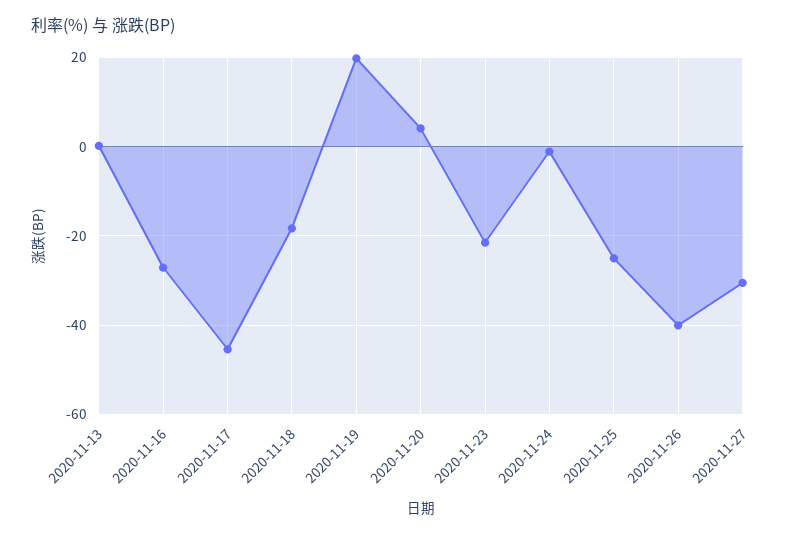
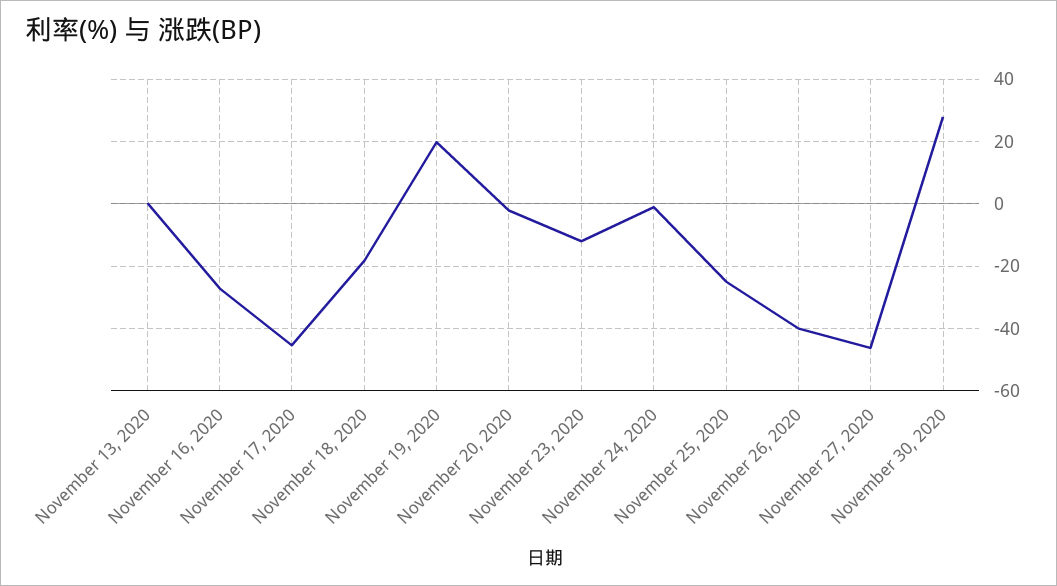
2020-11-20: 4 -> -2
2020-11-23: -22 -> -12
2020-11-27: -30 -> -46
November 30, 2020: none -> 28

